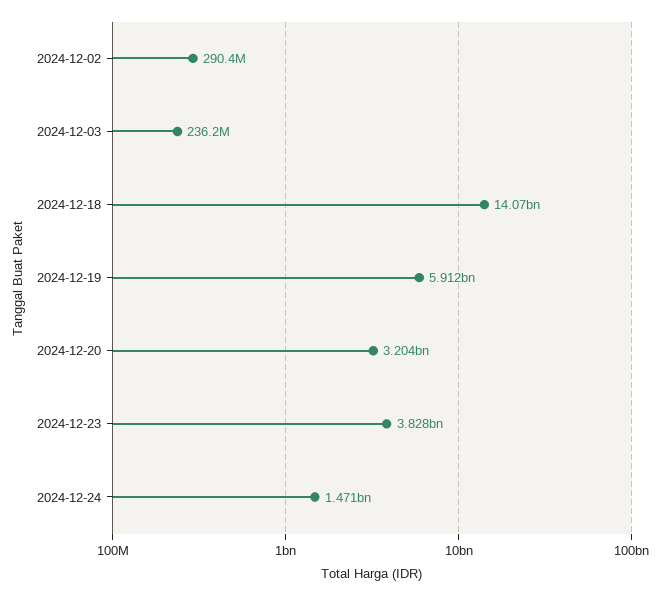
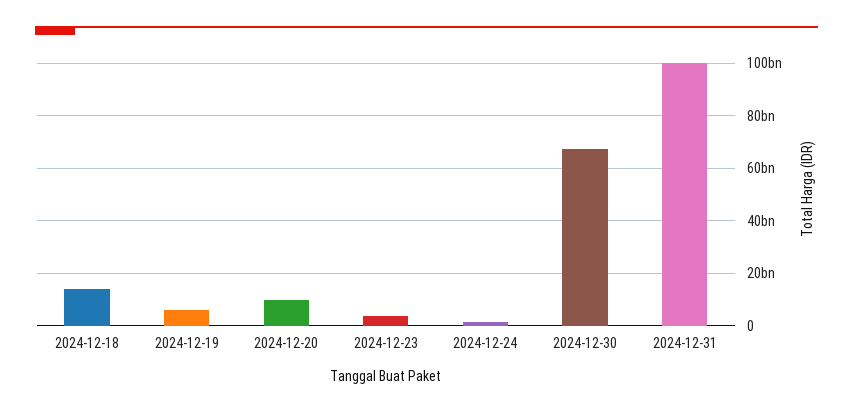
2024-12-02: 290400000 -> none
2024-12-03: 236200000 -> none
2024-12-20: 3204000000 -> 10000000000
2024-12-30: none -> 67500000000
2024-12-31: none -> 100000000000

